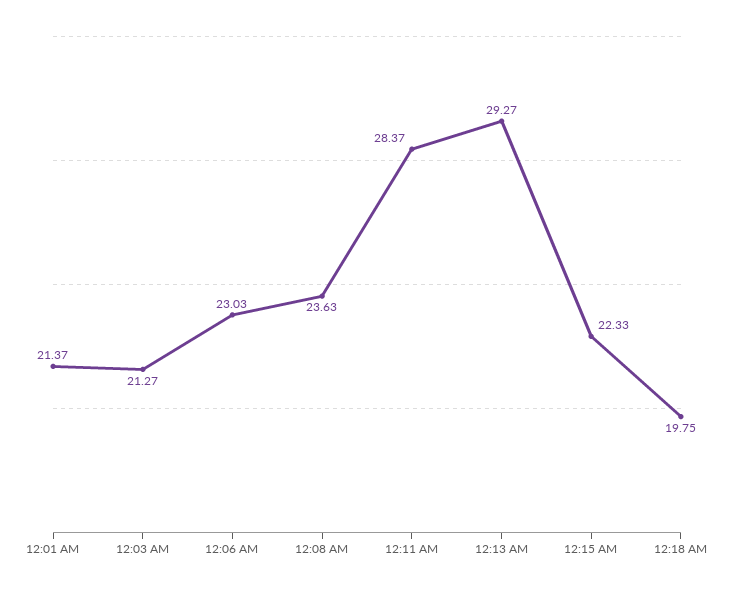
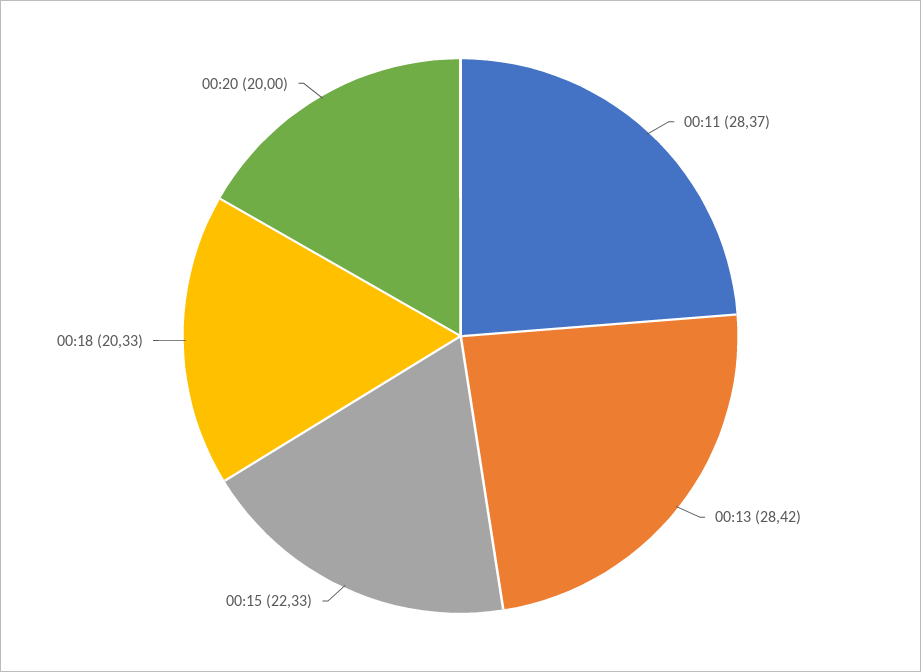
12:01 AM: 21.37 -> none
12:03 AM: 21.27 -> none
12:06 AM: 23.03 -> none
12:08 AM: 23.63 -> none
12:13 AM: 29.27 -> 28.42
12:18 AM: 19.75 -> 20.33
00:20: none -> 20

